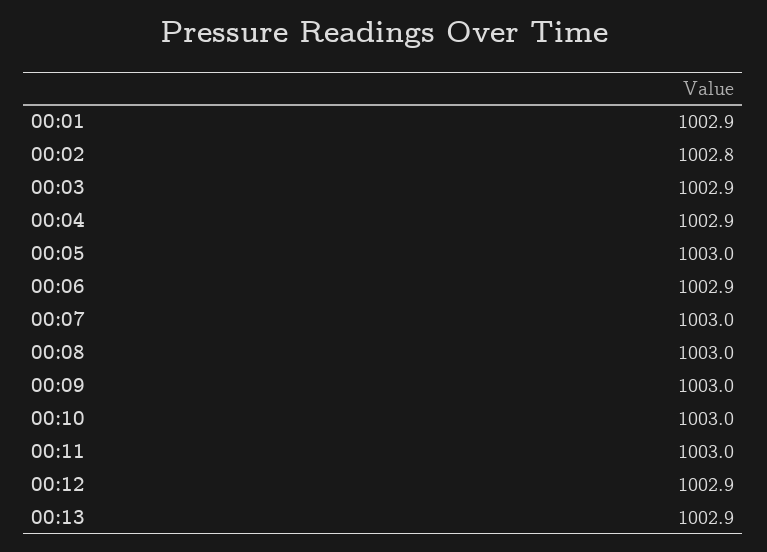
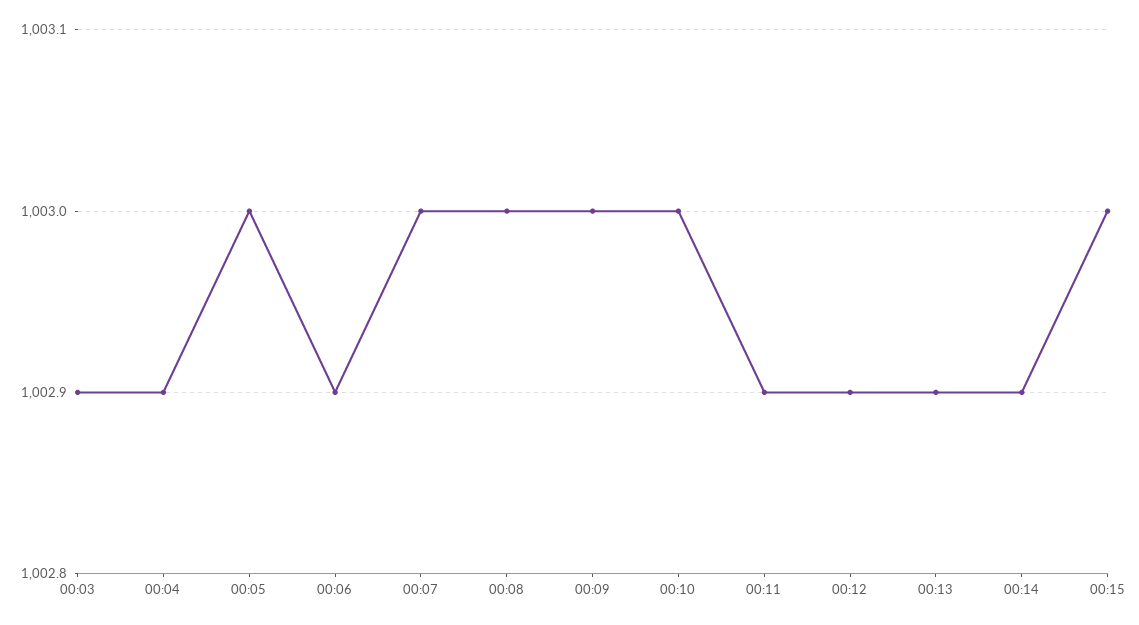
00:01: 1002.9 -> none
00:02: 1002.8 -> none
00:11: 1003 -> 1002.9
00:14: none -> 1002.9
00:15: none -> 1003

